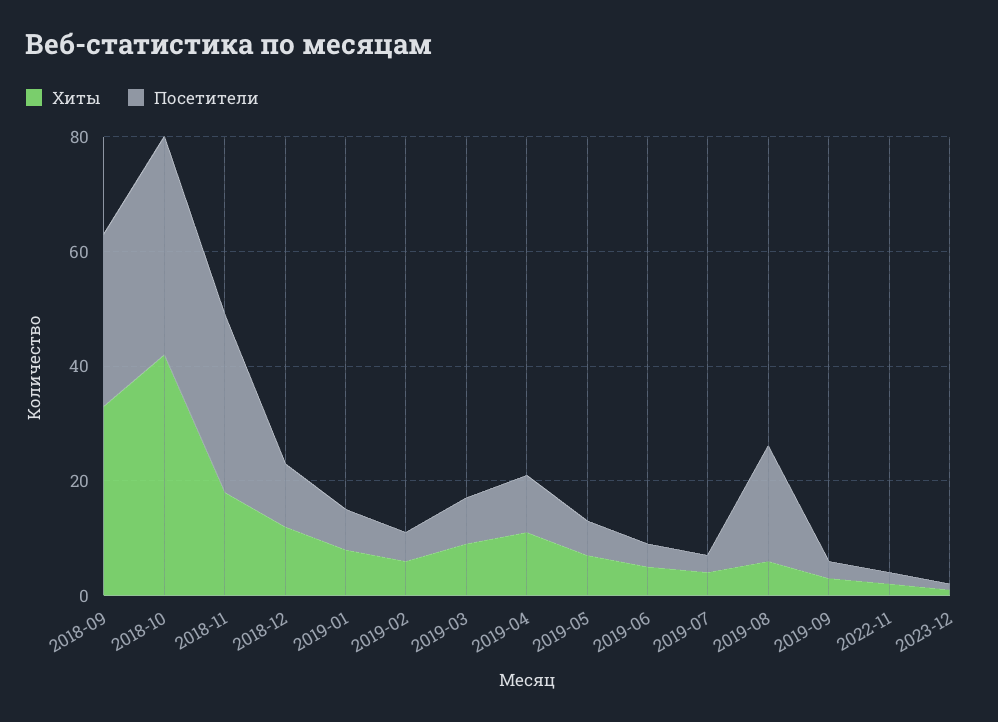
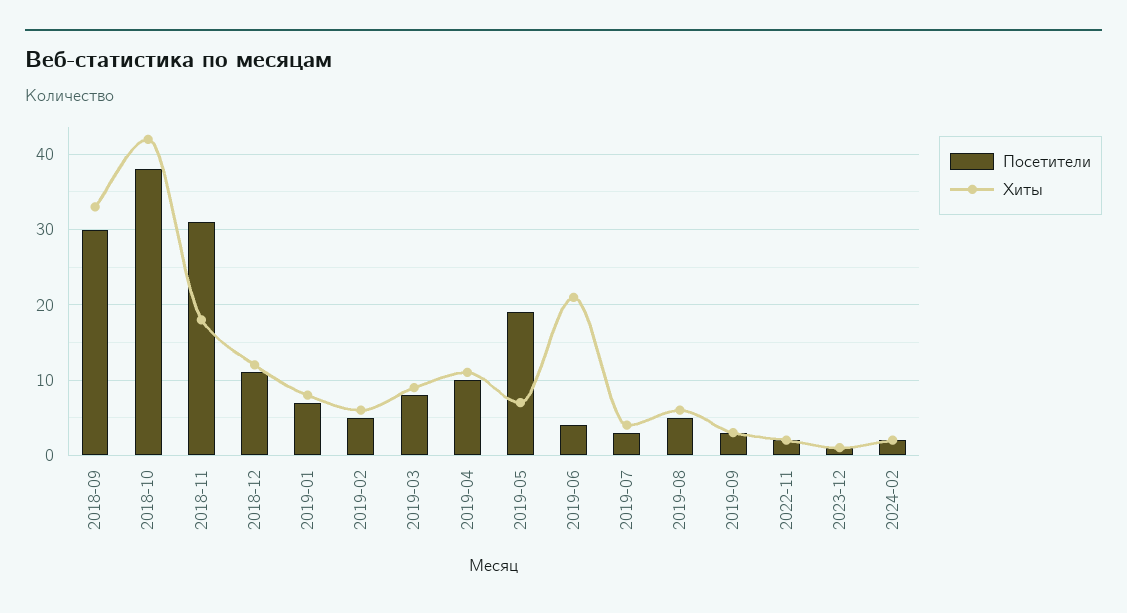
Посетители, 2019-05: 5 -> 19
Хиты, 2019-06: 5 -> 21
Посетители, 2019-08: 20 -> 5
Посетители, 2024-02: none -> 2
Хиты, 2024-02: none -> 2

